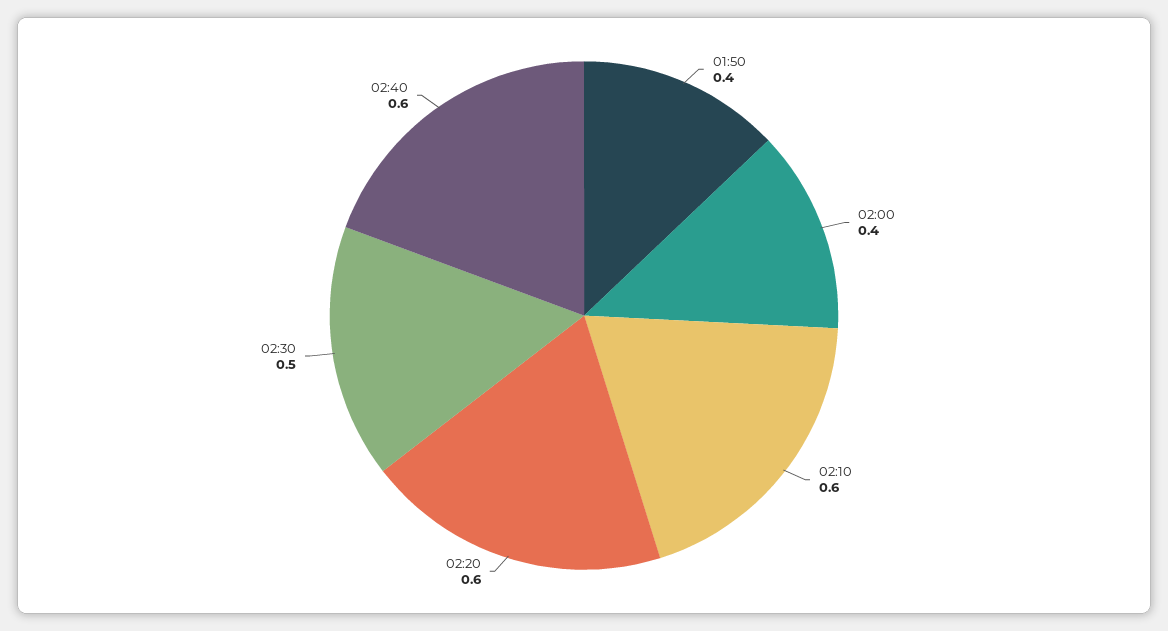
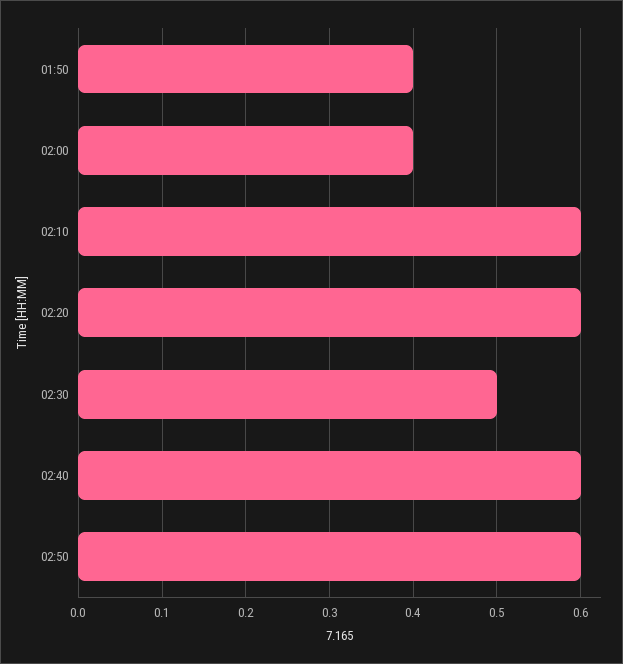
02:50: none -> 0.6

